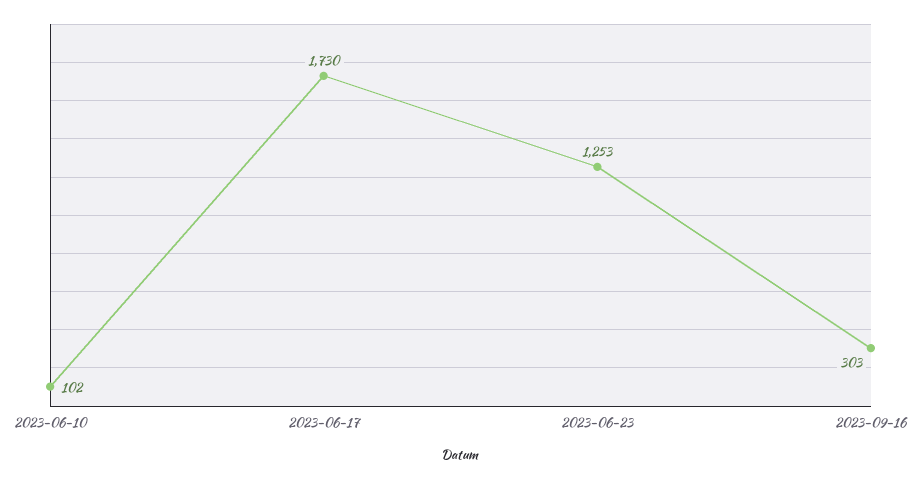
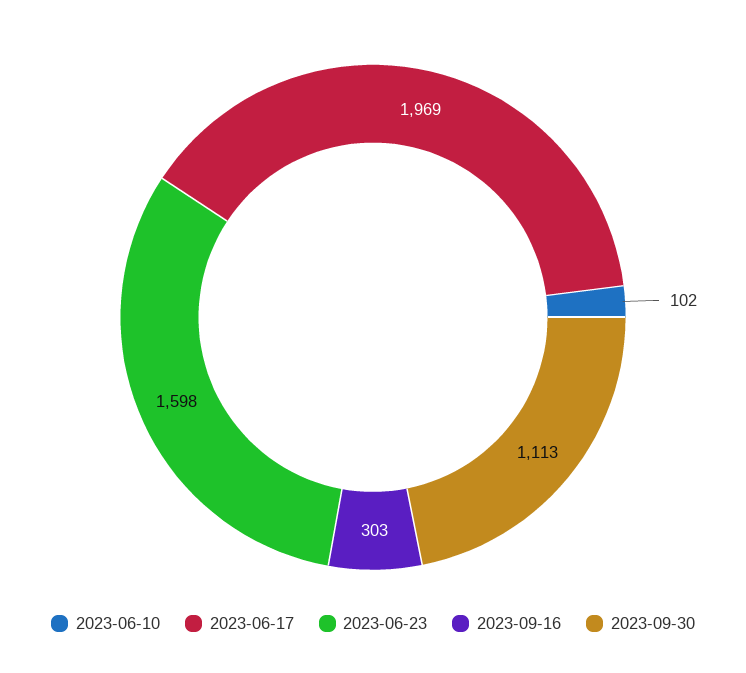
2023-06-17: 1730 -> 1969
2023-06-23: 1253 -> 1598
2023-09-30: none -> 1113

